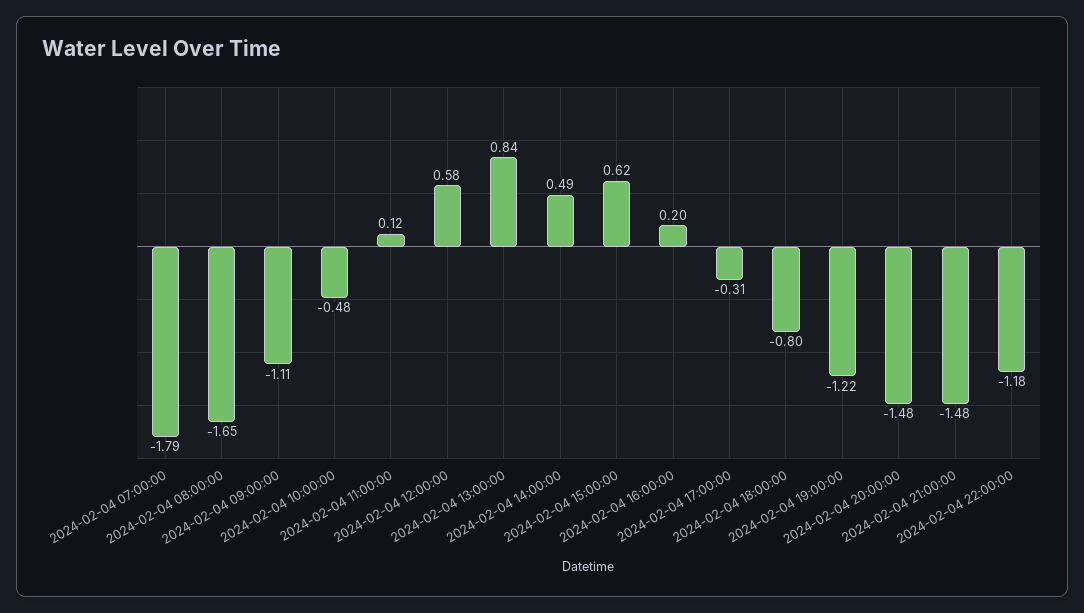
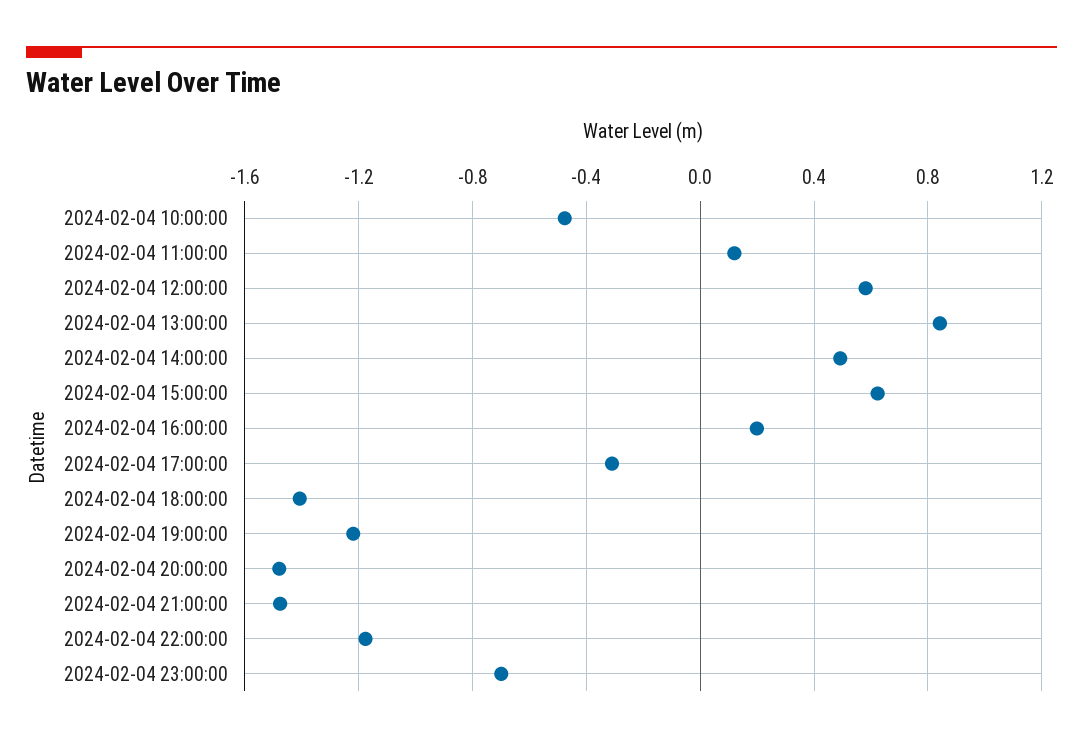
2024-02-04 07:00:00: -1.79 -> none
2024-02-04 08:00:00: -1.65 -> none
2024-02-04 09:00:00: -1.11 -> none
2024-02-04 18:00:00: -0.8 -> -1.4
2024-02-04 23:00:00: none -> -0.7

